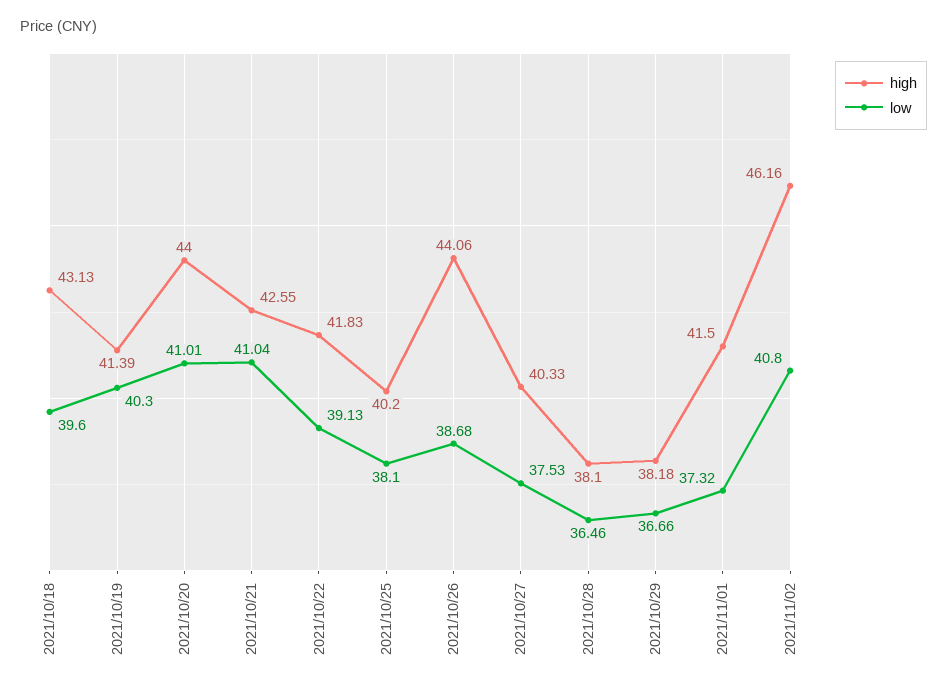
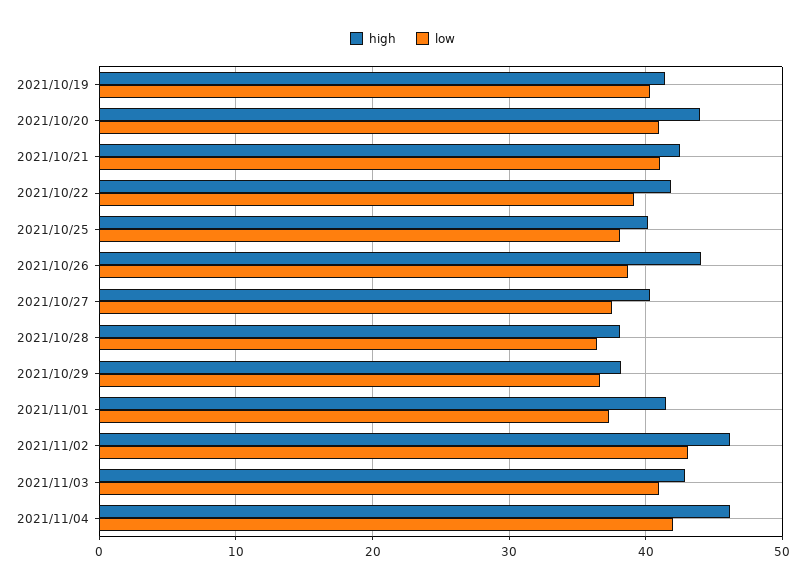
high, 2021/10/18: 43.13 -> none
low, 2021/10/18: 39.6 -> none
low, 2021/11/02: 40.8 -> 43
high, 2021/11/03: none -> 43
low, 2021/11/03: none -> 41
high, 2021/11/04: none -> 46
low, 2021/11/04: none -> 42

